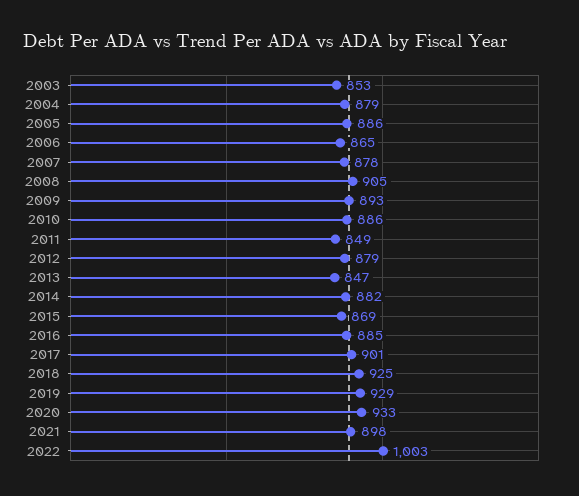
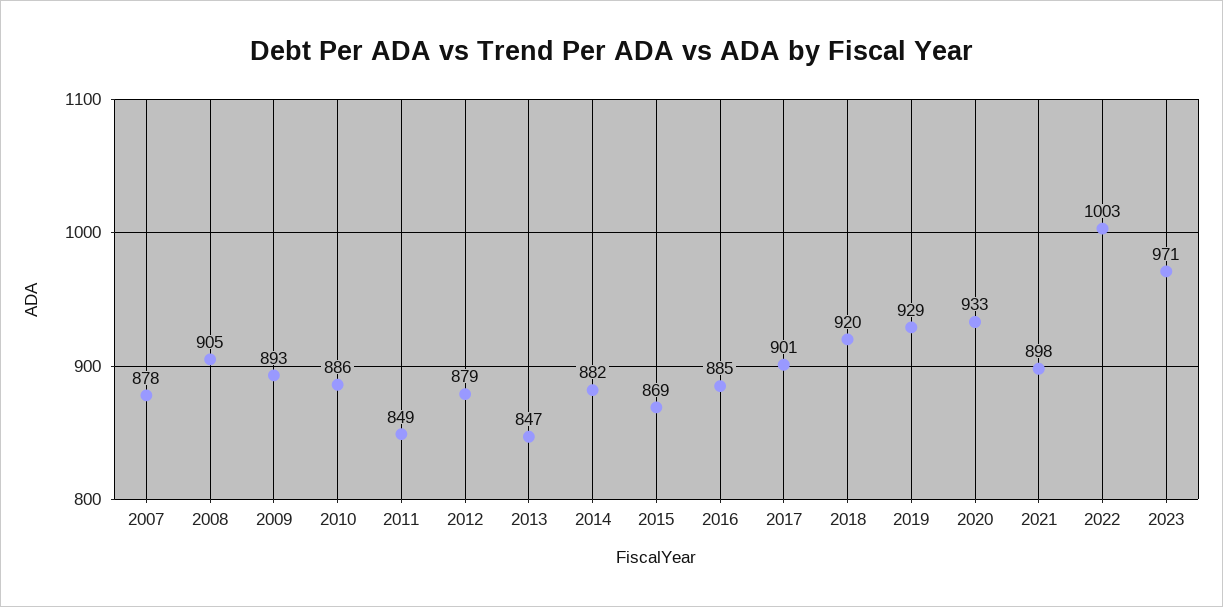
2003: 853 -> none
2004: 879 -> none
2005: 886 -> none
2006: 865 -> none
2018: 925 -> 920
2023: none -> 971

